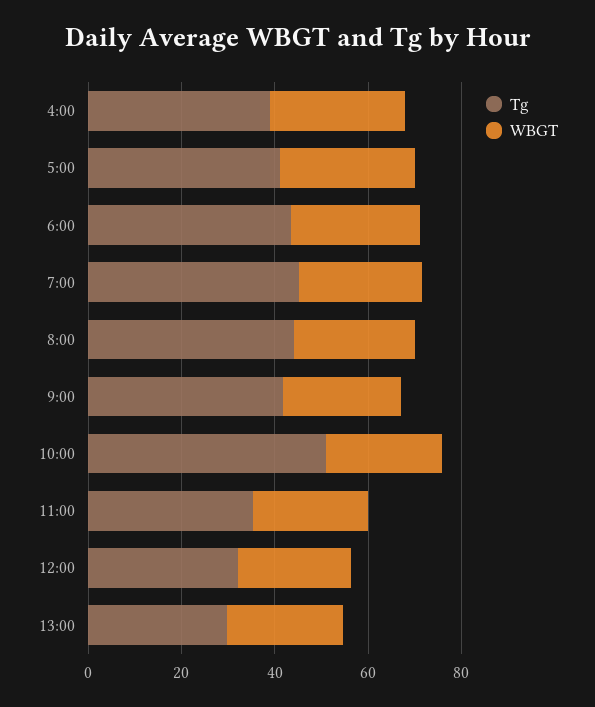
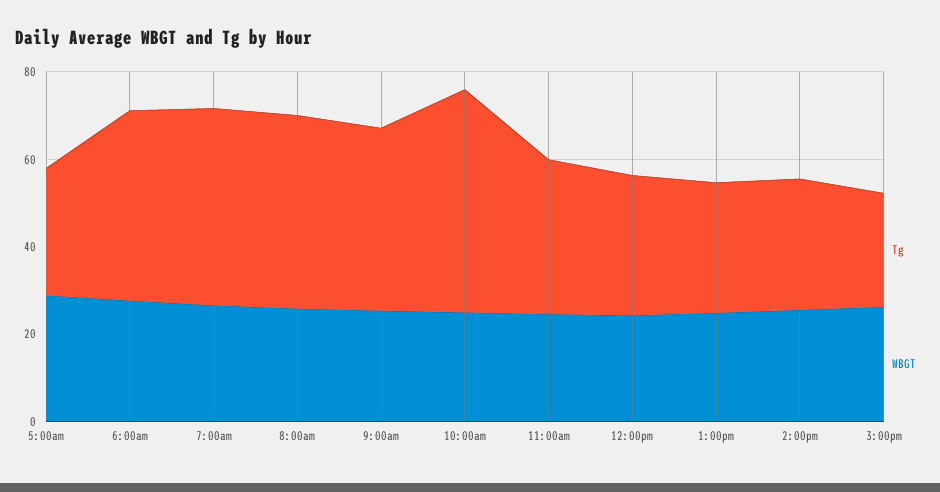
Tg, 4:00: 40 -> none
WBGT, 4:00: 30 -> none
Tg, 5:00: 40 -> 30
Tg, 2:00pm: none -> 30
WBGT, 2:00pm: none -> 25
Tg, 3:00pm: none -> 25
WBGT, 3:00pm: none -> 25

